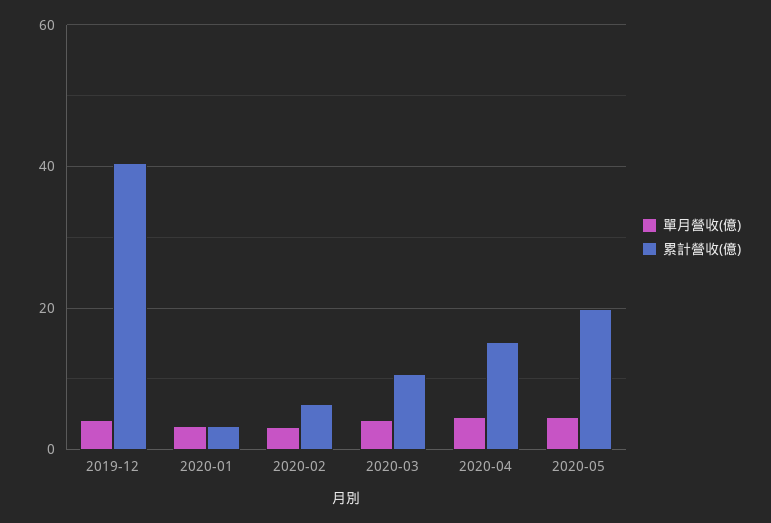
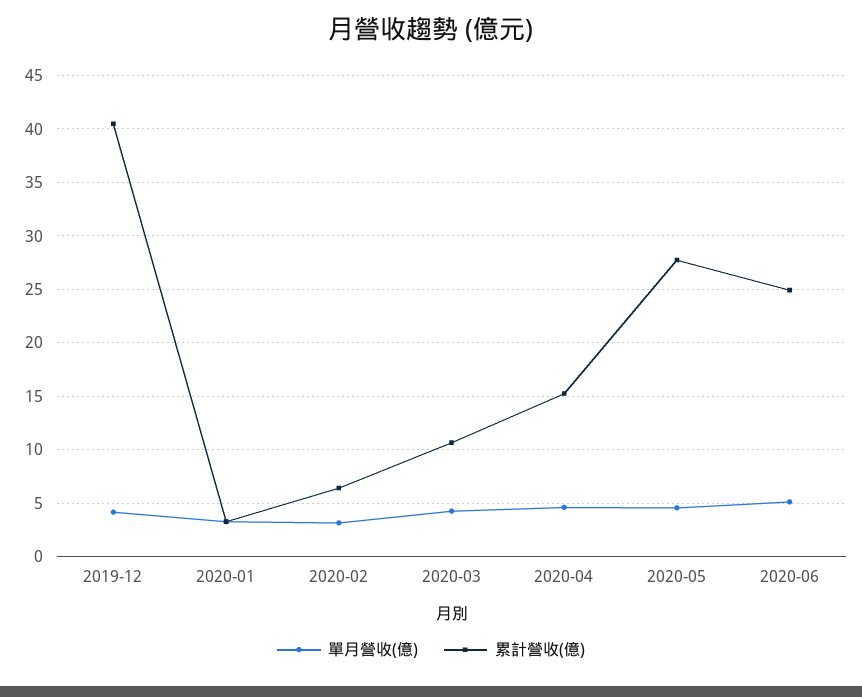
累計營收(億), 2020-05: 20 -> 28
單月營收(億), 2020-06: none -> 5
累計營收(億), 2020-06: none -> 25

